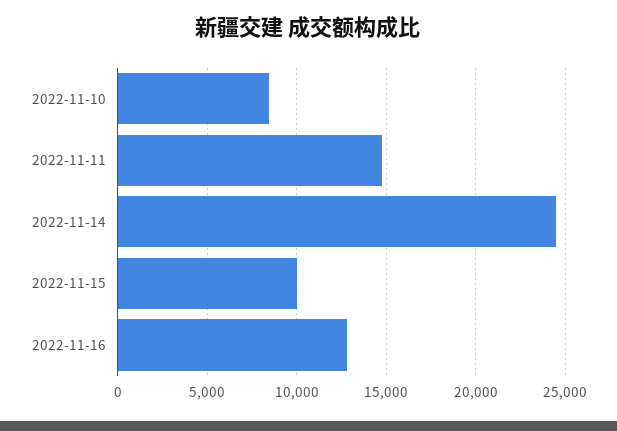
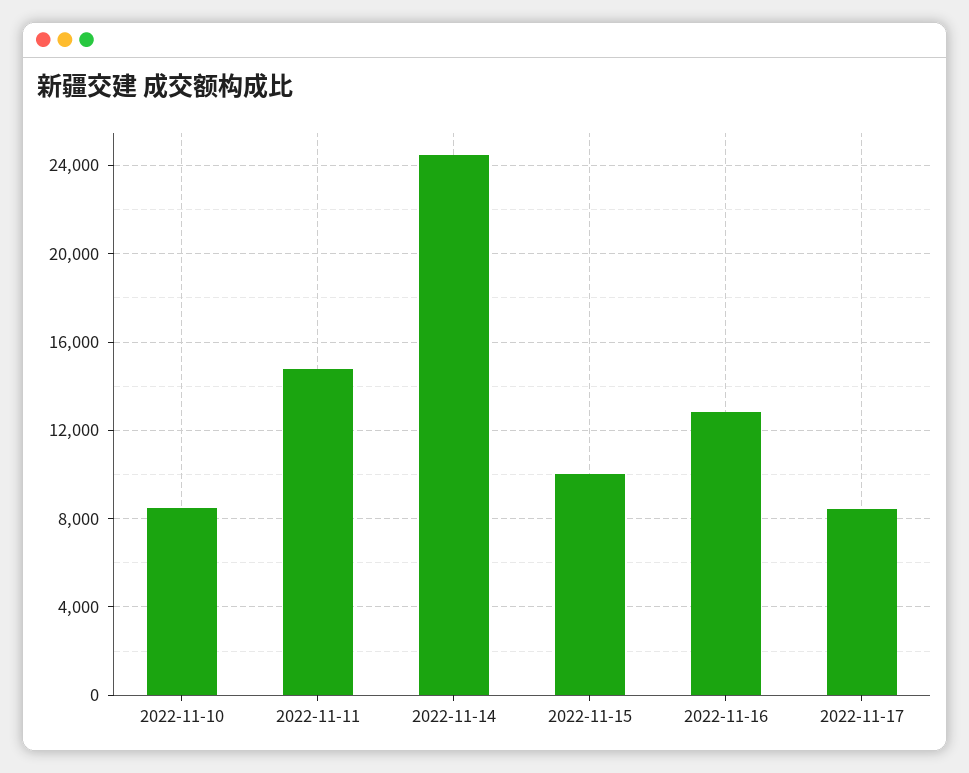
2022-11-17: none -> 8500

